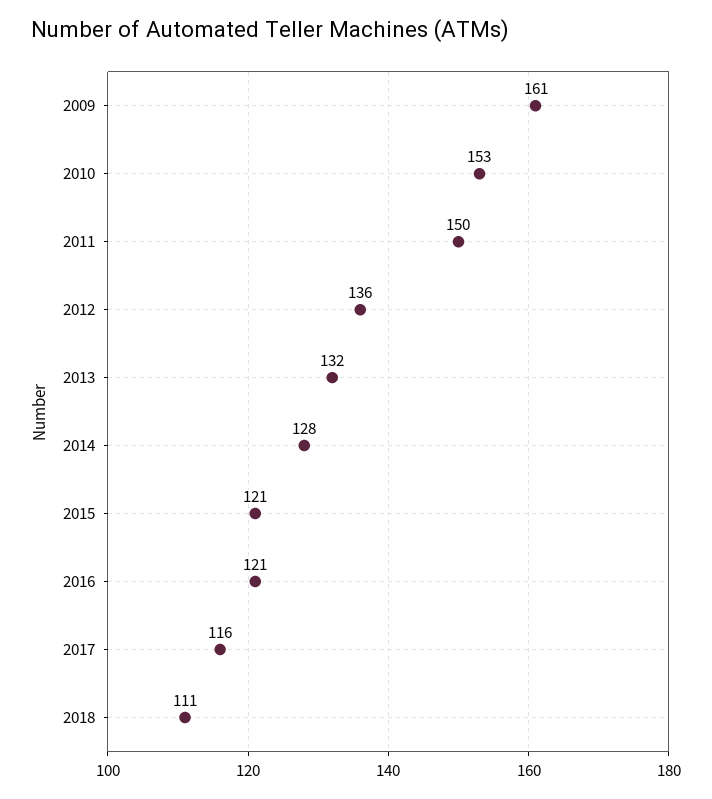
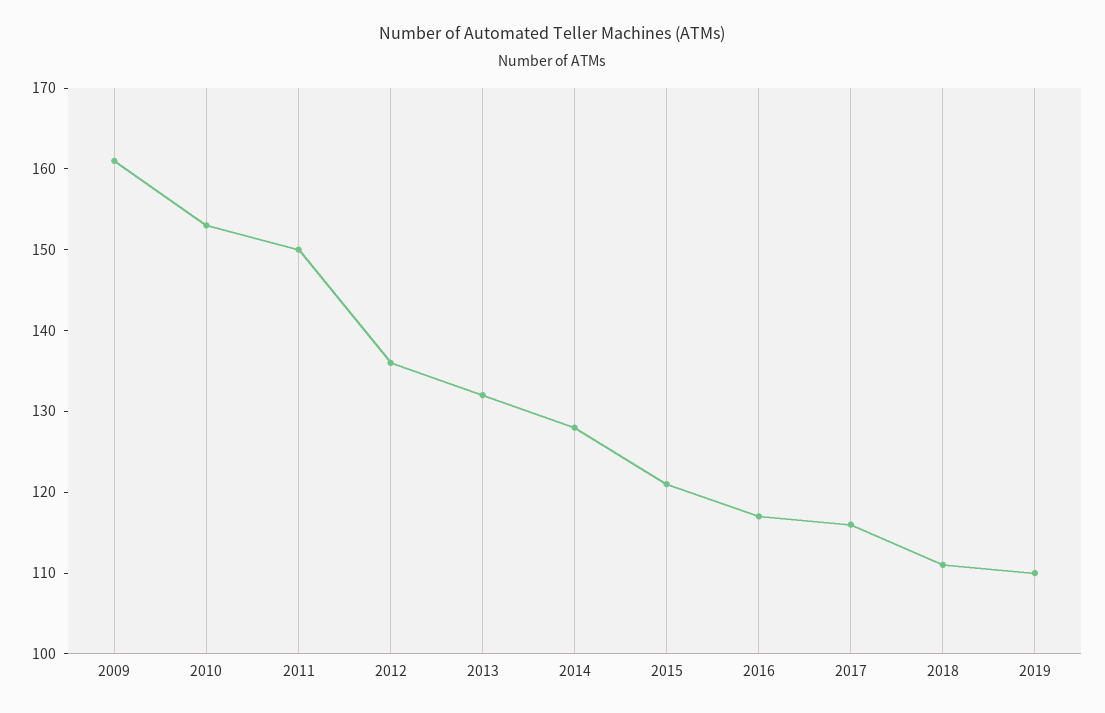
2016: 121 -> 117
2019: none -> 110

